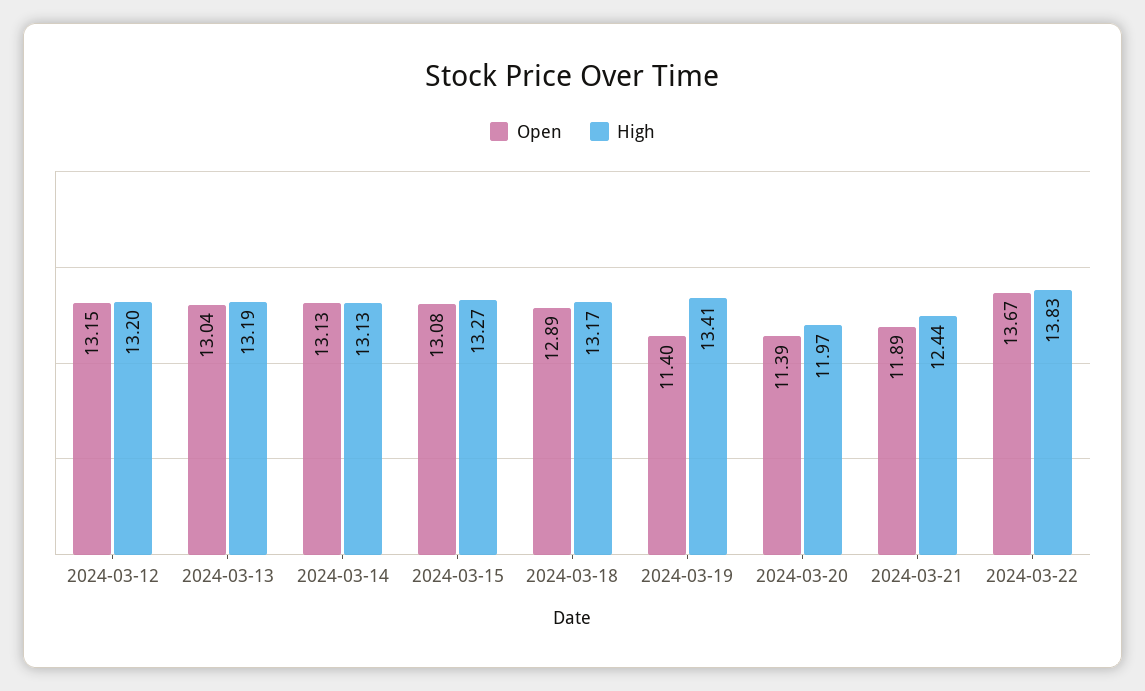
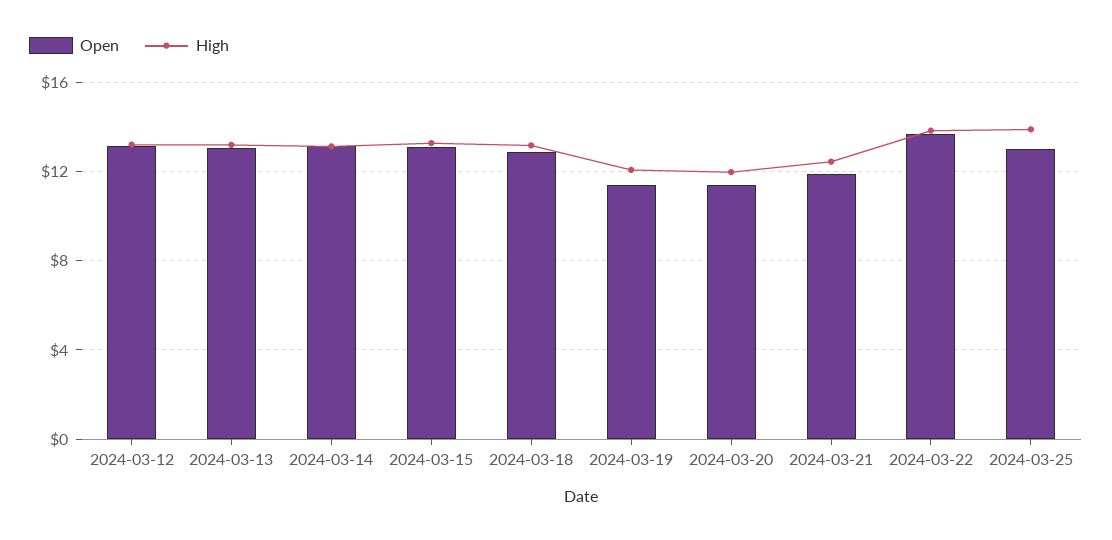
High, 2024-03-19: 13.41 -> 12
Open, 2024-03-25: none -> 13
High, 2024-03-25: none -> 14

